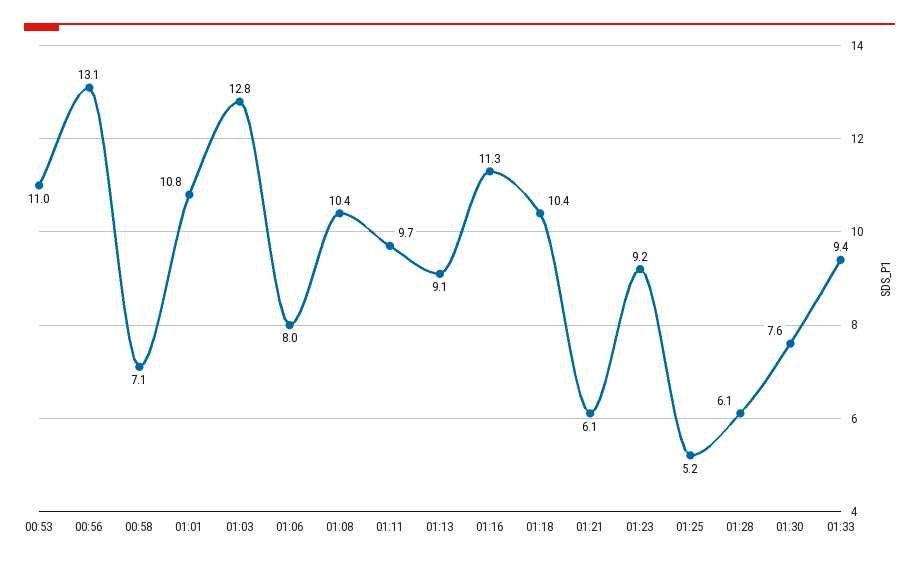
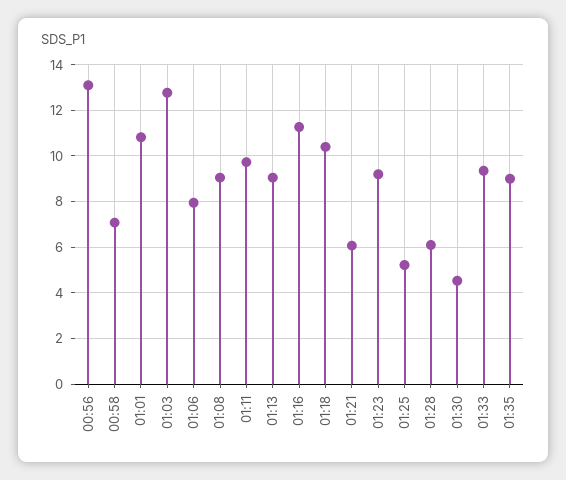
00:53: 11 -> none
01:08: 10.4 -> 9
01:30: 7.6 -> 4.5
01:35: none -> 9

